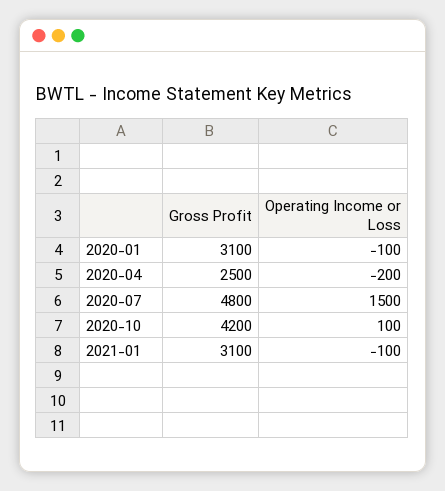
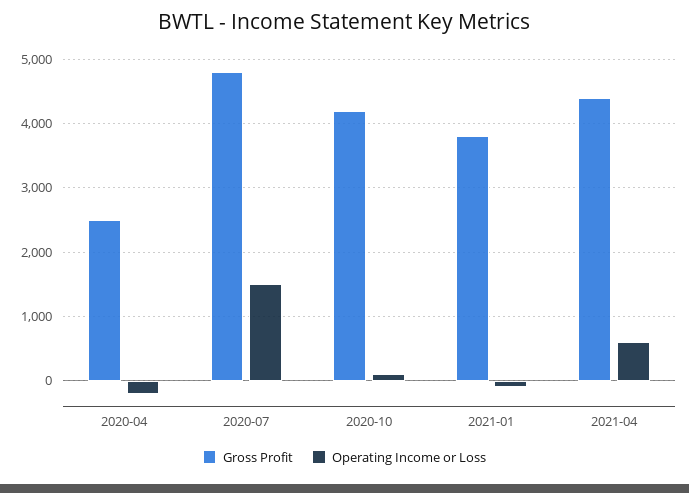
Gross Profit, 2020-01: 3100 -> none
Operating Income or Loss, 2020-01: -100 -> none
Gross Profit, 2021-01: 3100 -> 3800
Gross Profit, 2021-04: none -> 4400
Operating Income or Loss, 2021-04: none -> 600

